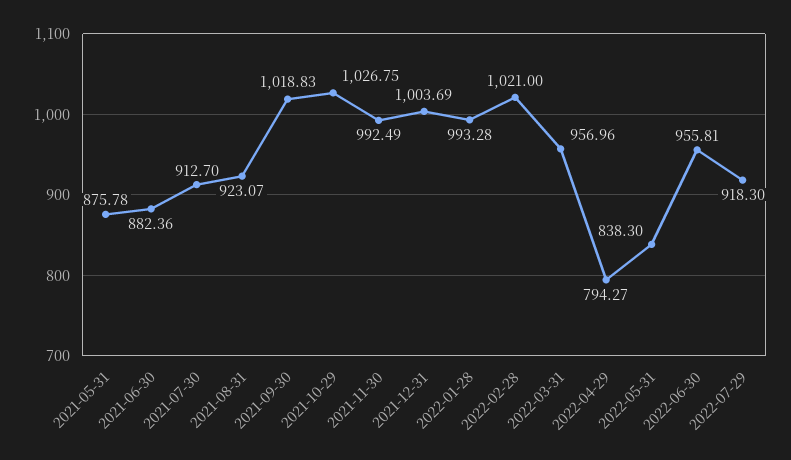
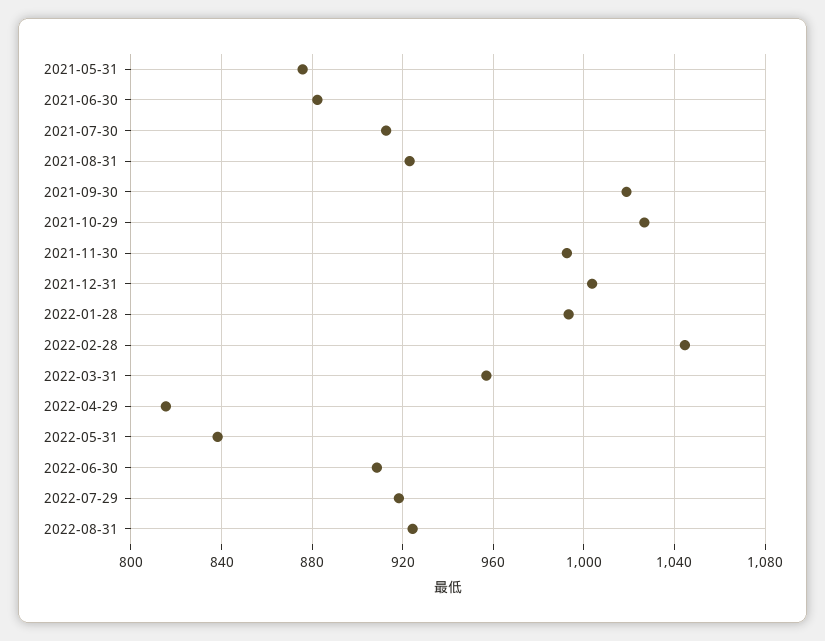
2022-02-28: 1021 -> 1045
2022-04-29: 794.27 -> 815
2022-06-30: 955.81 -> 910
2022-08-31: none -> 925

